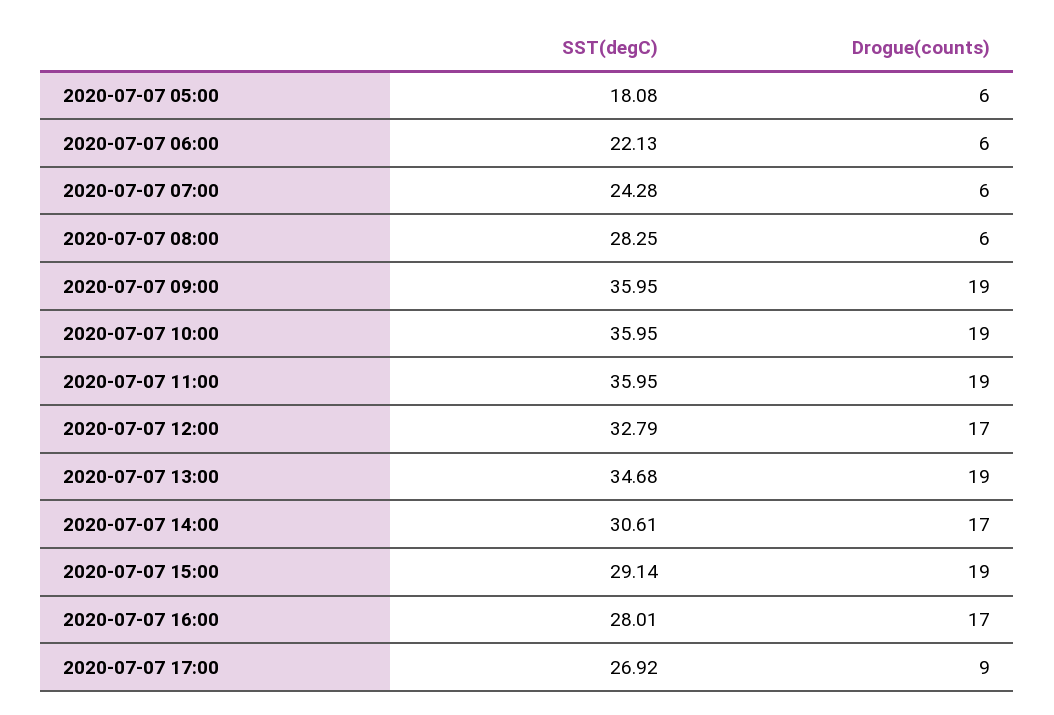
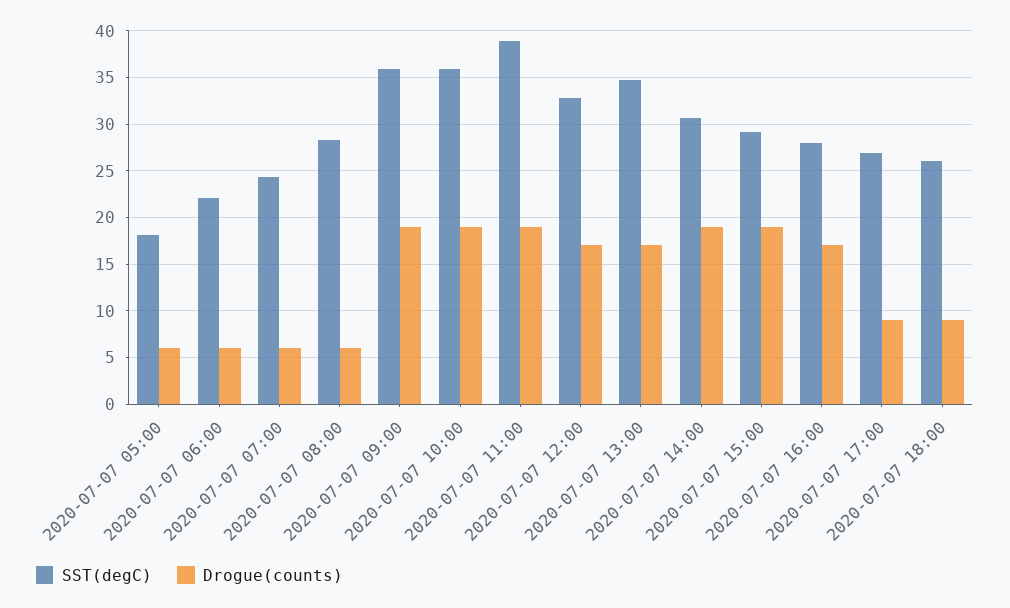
SST(degC), 2020-07-07 11:00: 35.95 -> 39
Drogue(counts), 2020-07-07 13:00: 19 -> 17
Drogue(counts), 2020-07-07 14:00: 17 -> 19
SST(degC), 2020-07-07 18:00: none -> 26
Drogue(counts), 2020-07-07 18:00: none -> 9

